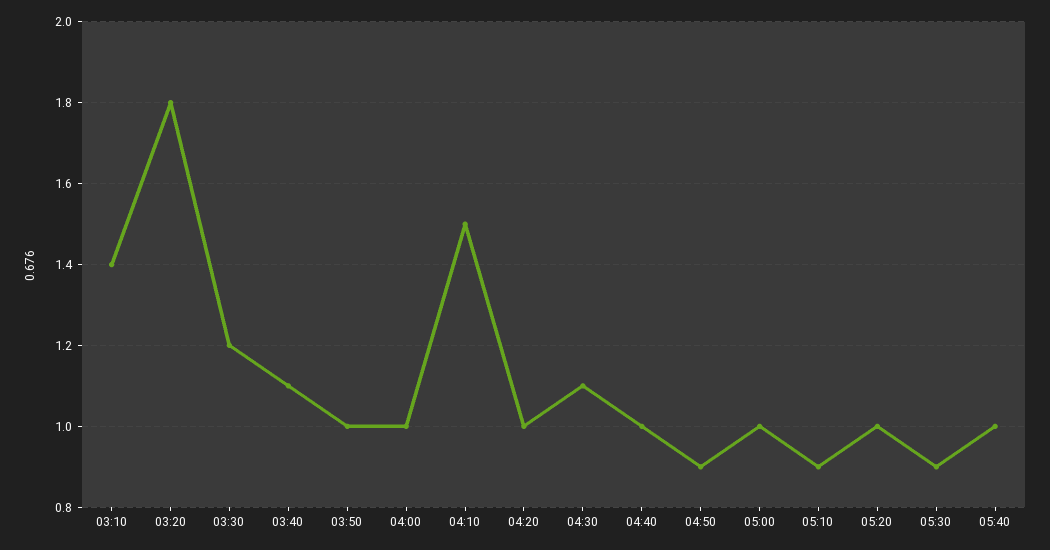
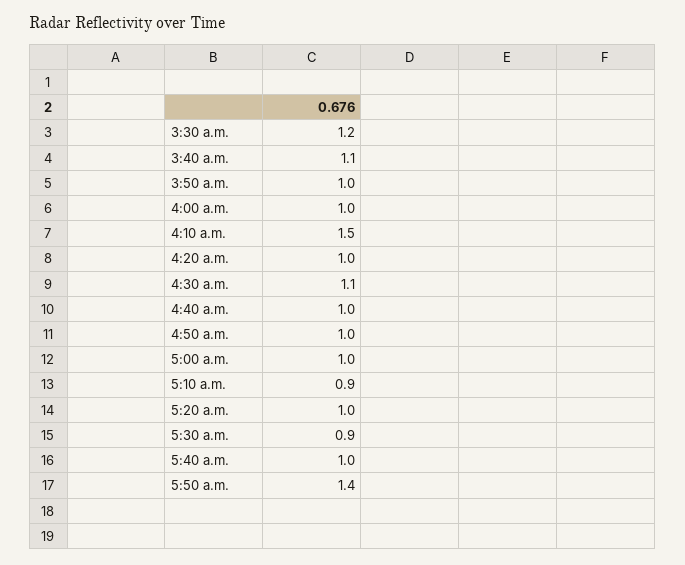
03:10: 1.4 -> none
03:20: 1.8 -> none
04:50: 0.9 -> 1
5:50 a.m.: none -> 1.4

